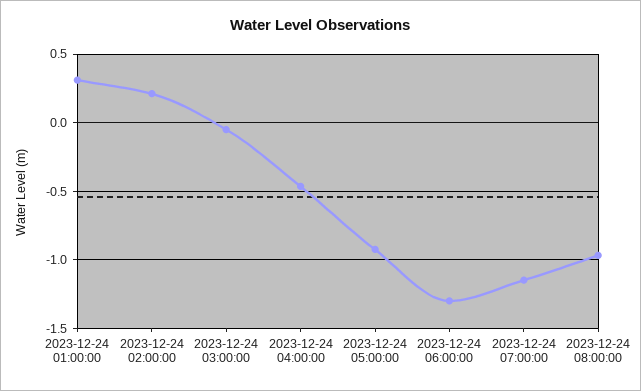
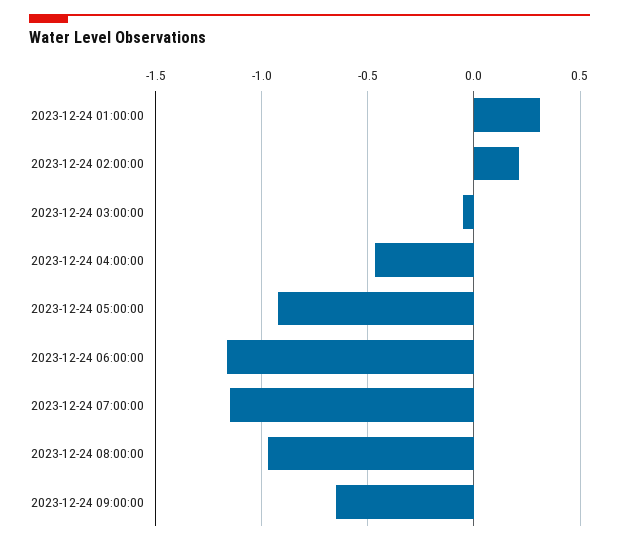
2023-12-24 06:00:00: -1.3 -> -1.15
2023-12-24 09:00:00: none -> -0.65

